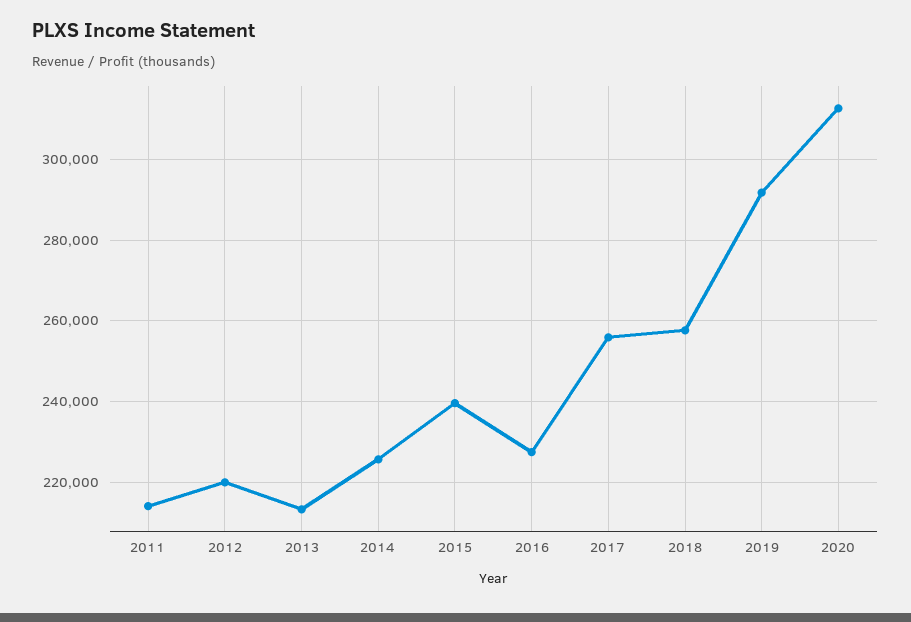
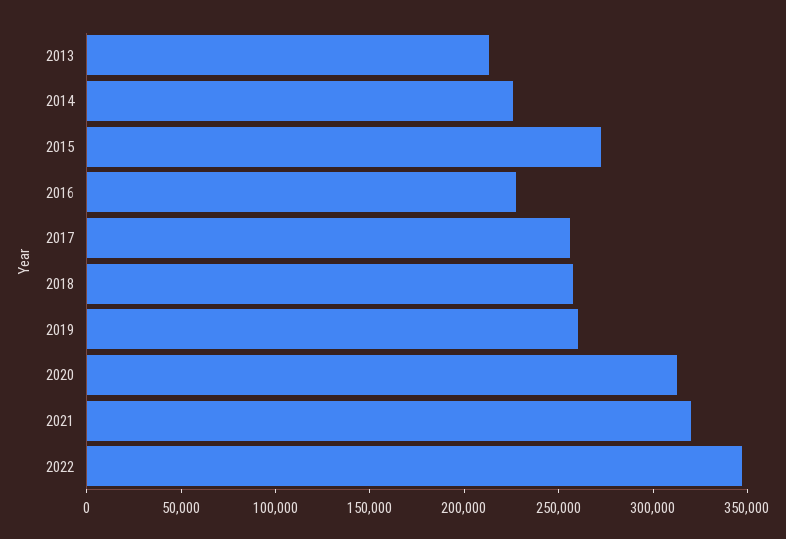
2011: 214000 -> none
2012: 220000 -> none
2015: 240000 -> 270000
2019: 292000 -> 260000
2021: none -> 320000
2022: none -> 350000

